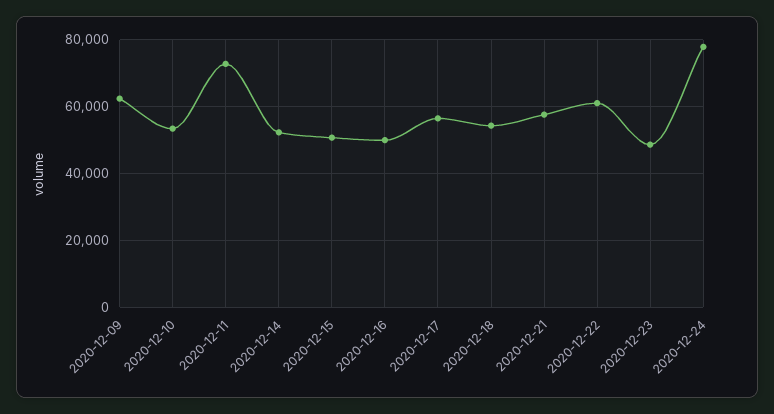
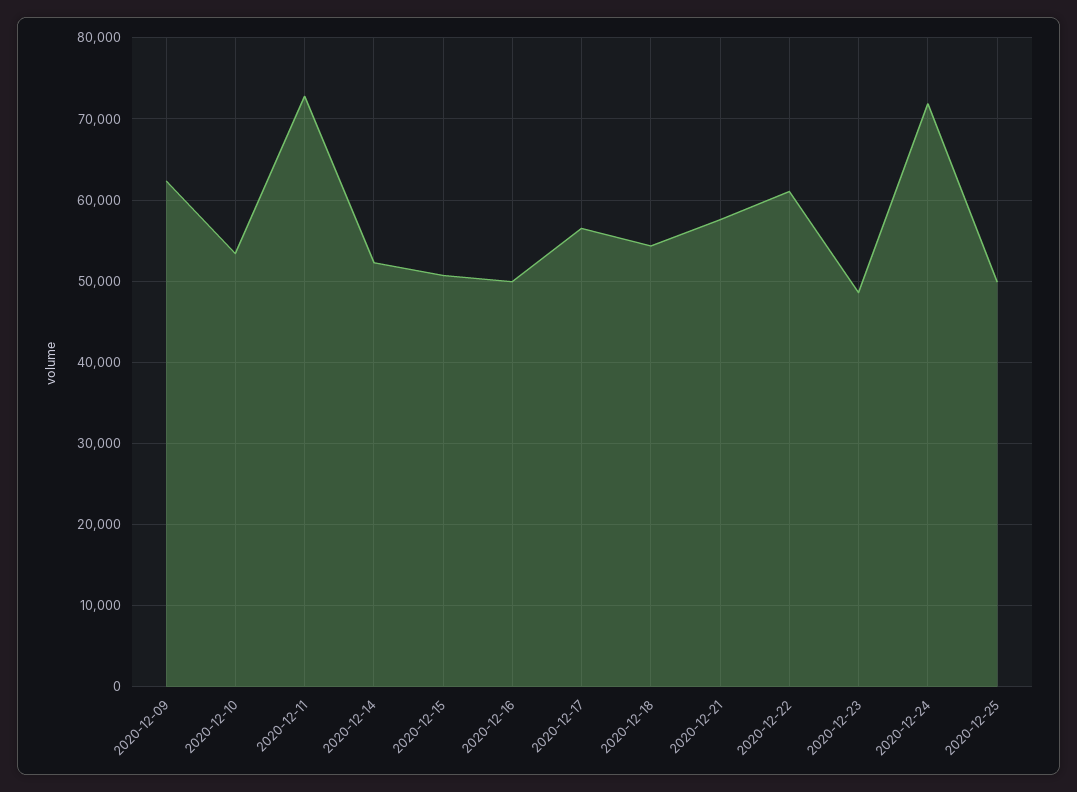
2020-12-24: 78000 -> 72000
2020-12-25: none -> 50000

